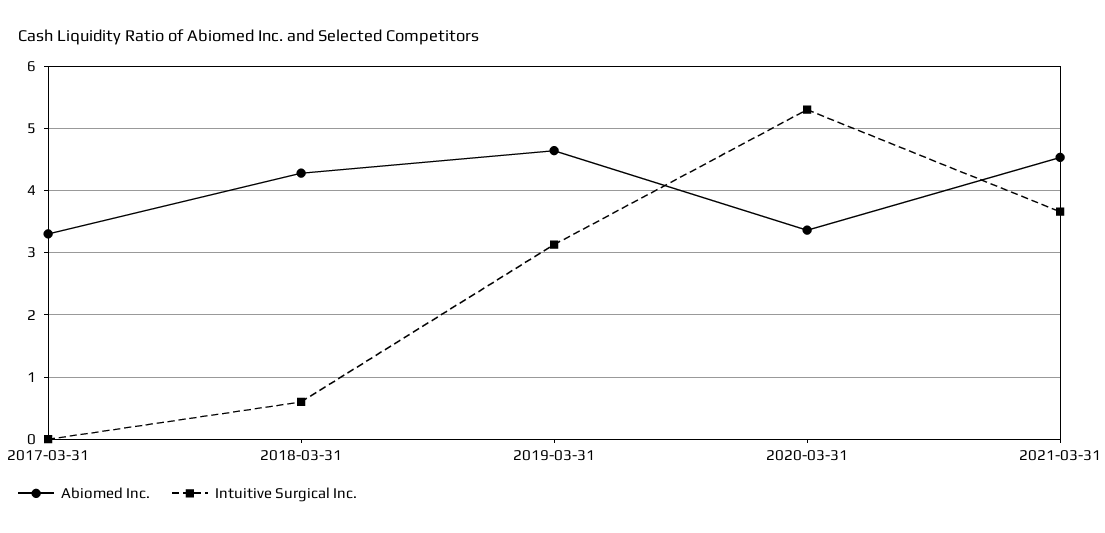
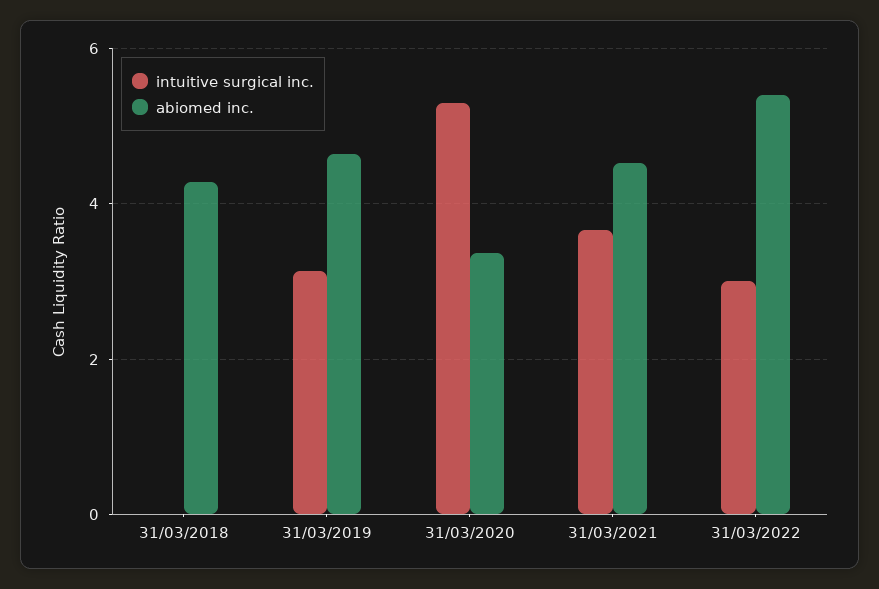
Abiomed Inc., 2017-03-31: 3.3 -> none
Intuitive Surgical Inc., 2017-03-31: 0 -> none
Intuitive Surgical Inc., 2018-03-31: 0.6 -> 0
Intuitive Surgical Inc., 31/03/2022: none -> 3
Abiomed Inc., 31/03/2022: none -> 5.4

